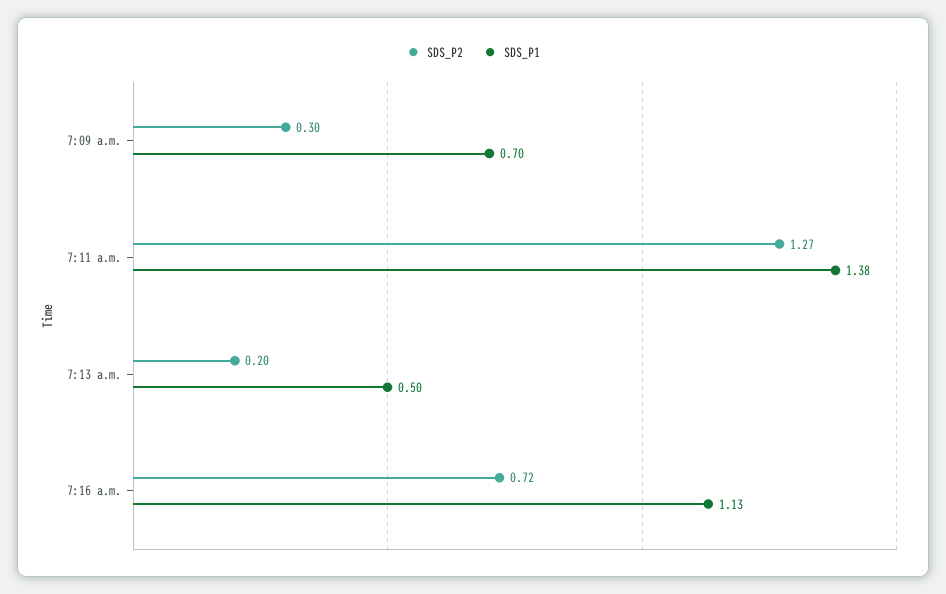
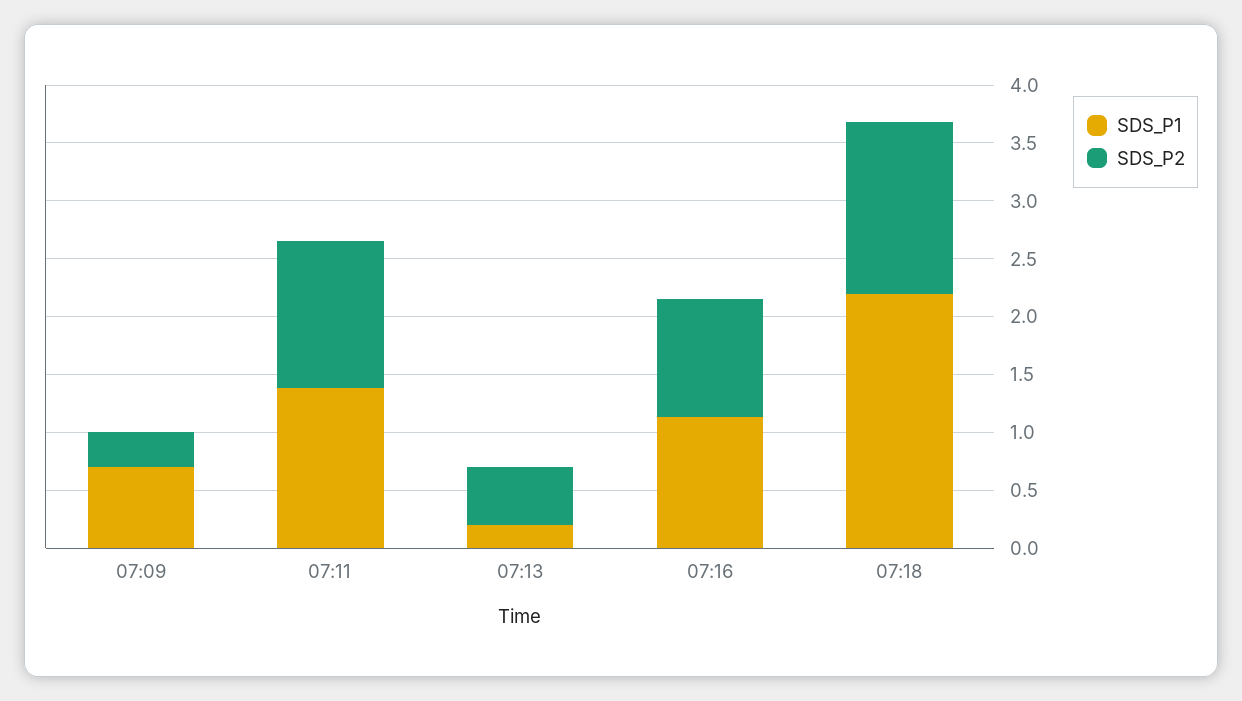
SDS_P2, 7:13 a.m.: 0.2 -> 0.5
SDS_P1, 7:13 a.m.: 0.5 -> 0.2
SDS_P2, 7:16 a.m.: 0.72 -> 1
SDS_P1, 07:18: none -> 2.2
SDS_P2, 07:18: none -> 1.5

